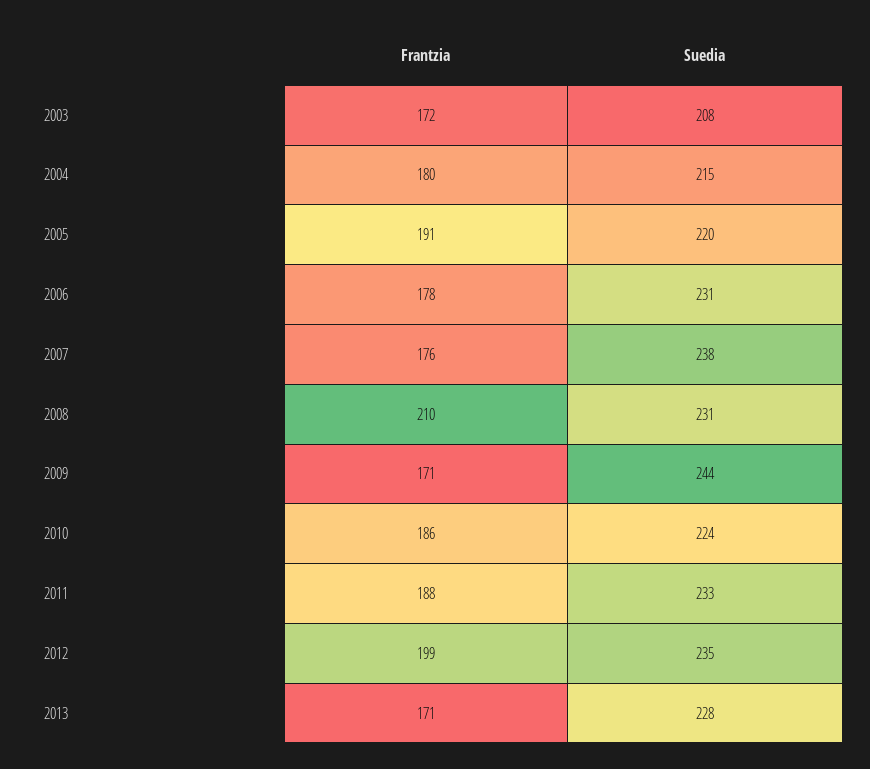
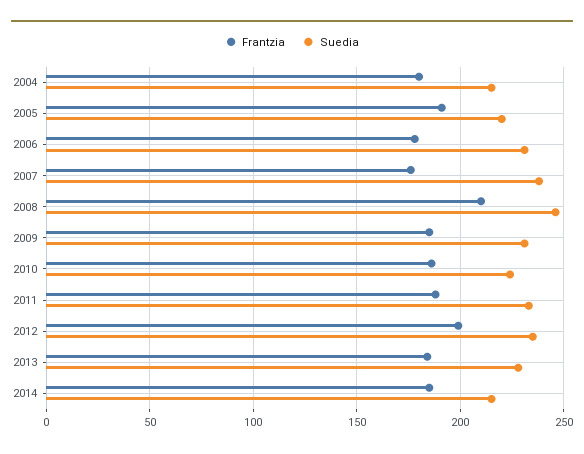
Frantzia, 2003: 172 -> none
Suedia, 2003: 208 -> none
Suedia, 2008: 231 -> 245
Frantzia, 2009: 171 -> 185
Suedia, 2009: 244 -> 230
Frantzia, 2013: 171 -> 185
Frantzia, 2014: none -> 185
Suedia, 2014: none -> 215

